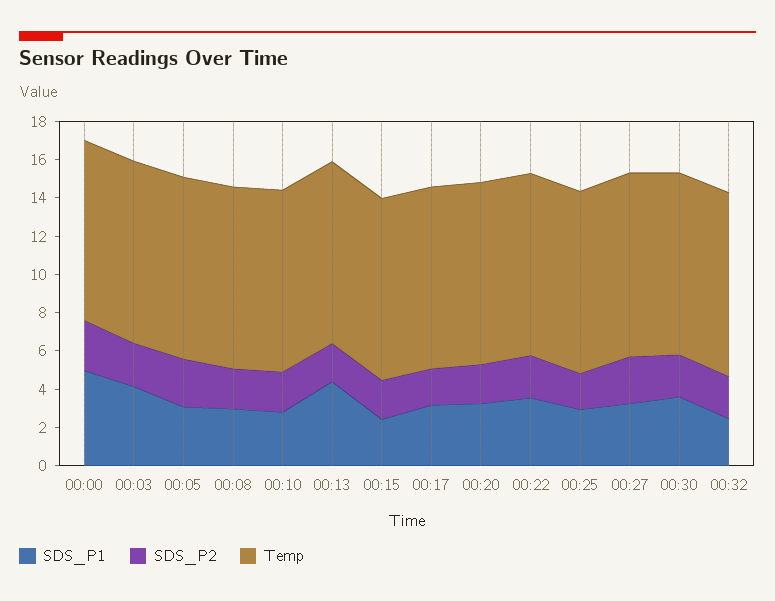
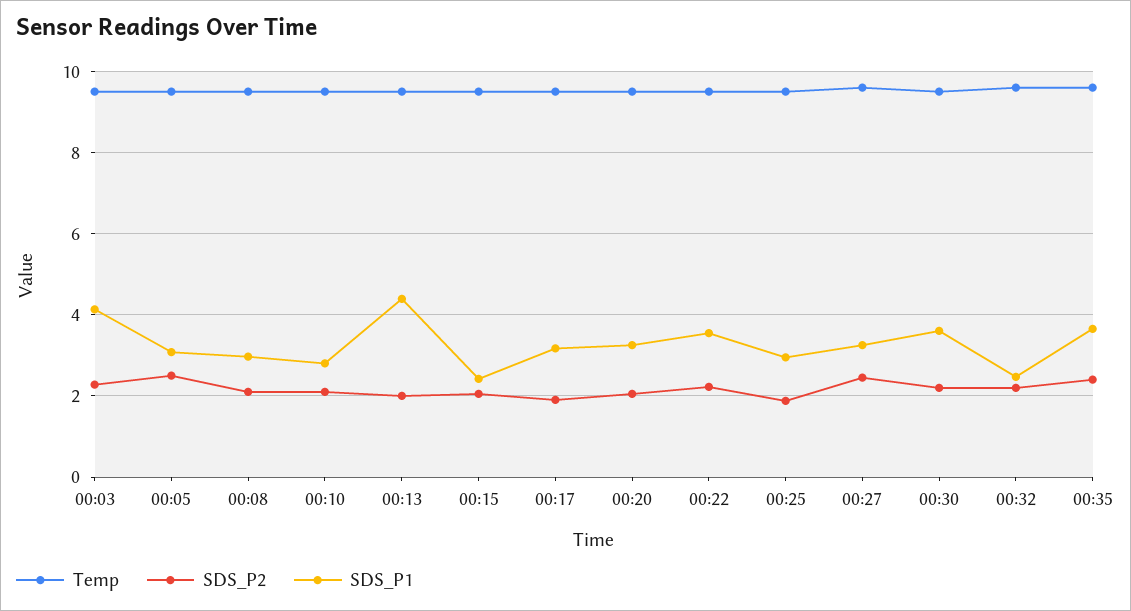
SDS_P1, 00:00: 5 -> none
SDS_P2, 00:00: 2.5 -> none
Temp, 00:00: 9.5 -> none
Temp, 00:35: none -> 9.6
SDS_P2, 00:35: none -> 2.4
SDS_P1, 00:35: none -> 3.6

